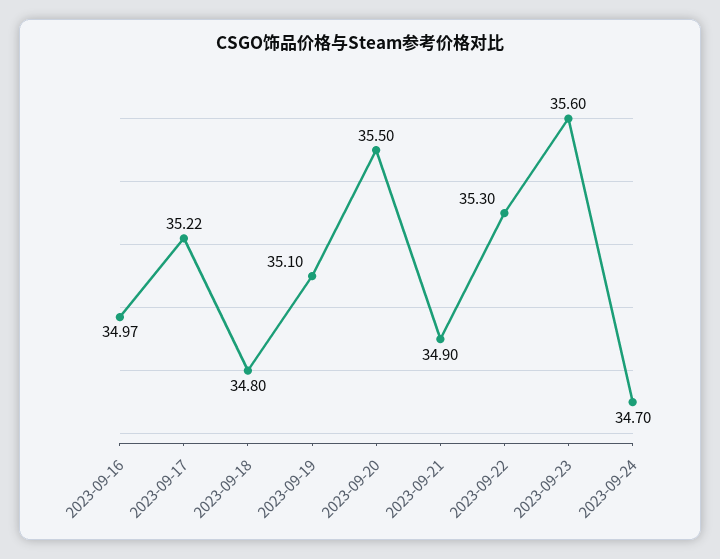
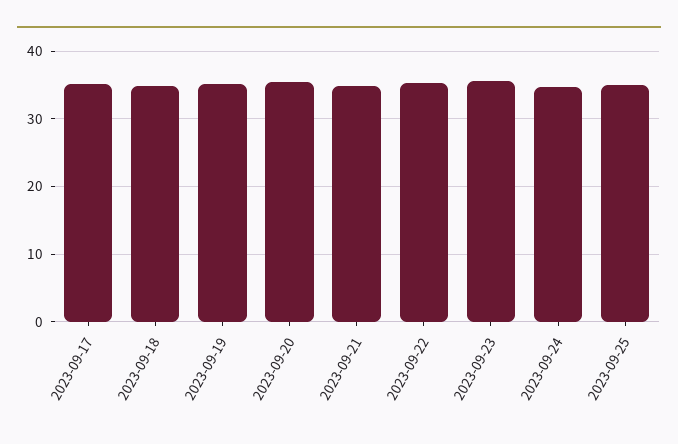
2023-09-16: 34.97 -> none
2023-09-25: none -> 35

